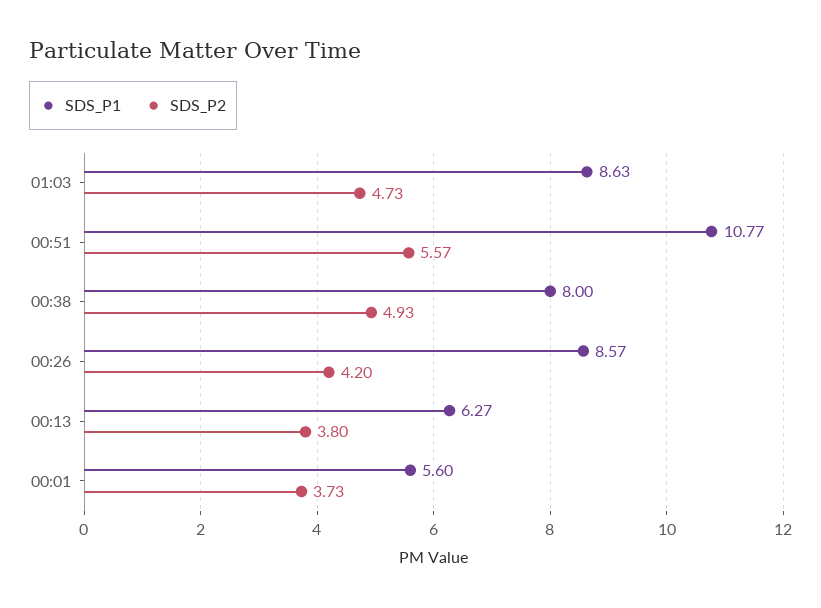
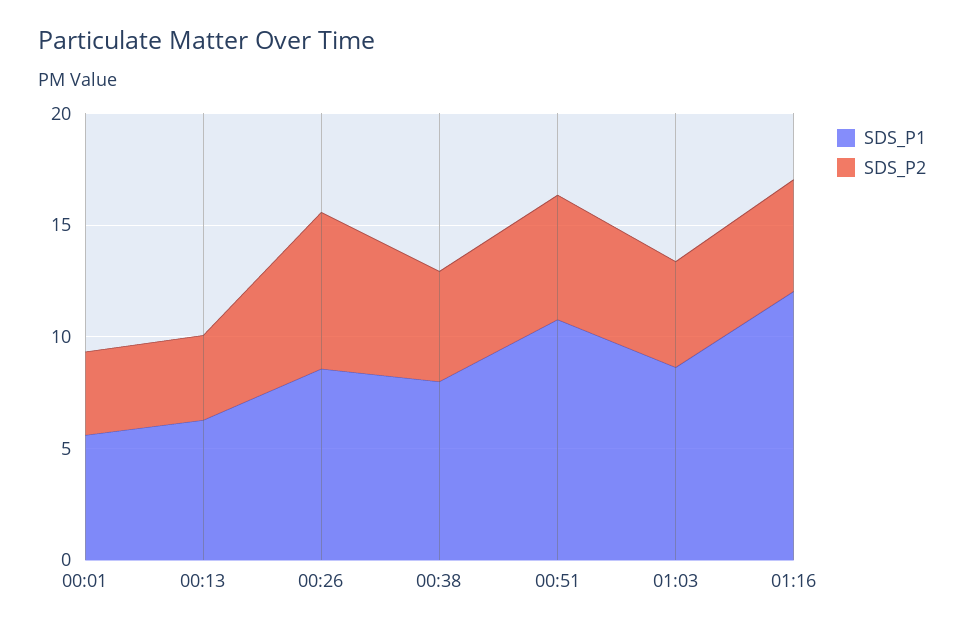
SDS_P2, 00:26: 4.2 -> 7
SDS_P1, 01:16: none -> 12
SDS_P2, 01:16: none -> 5

